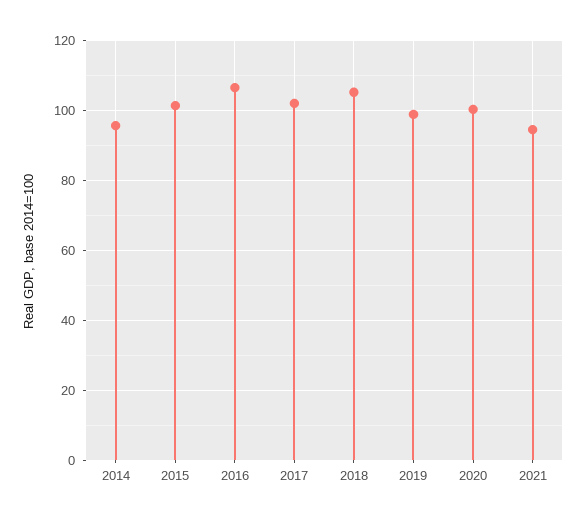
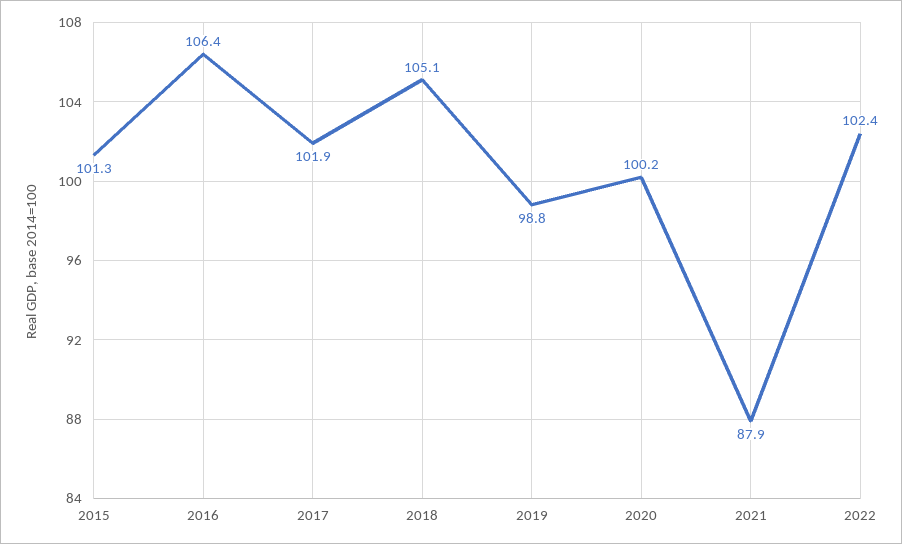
2014: 96 -> none
2021: 94 -> 87.9
2022: none -> 102.4

